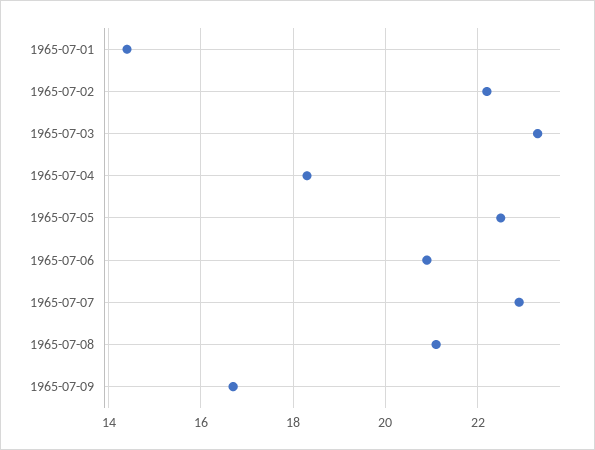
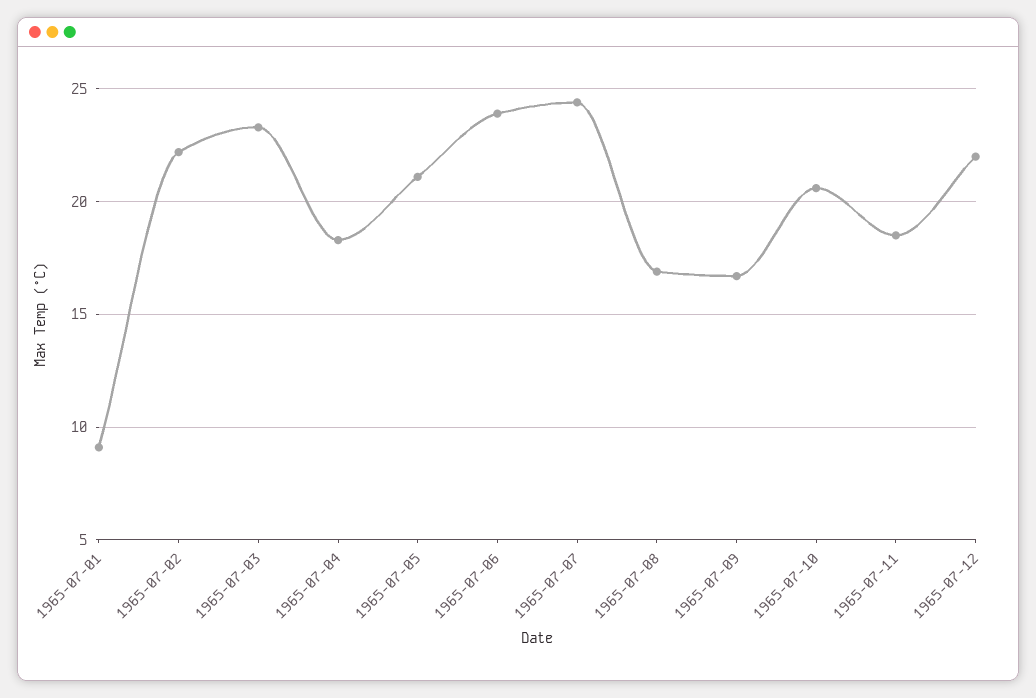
1965-07-01: 14.5 -> 9
1965-07-05: 22.5 -> 21
1965-07-06: 21 -> 24
1965-07-07: 23 -> 24.5
1965-07-08: 21 -> 17
1965-07-10: none -> 20.5
1965-07-11: none -> 18.5
1965-07-12: none -> 22

